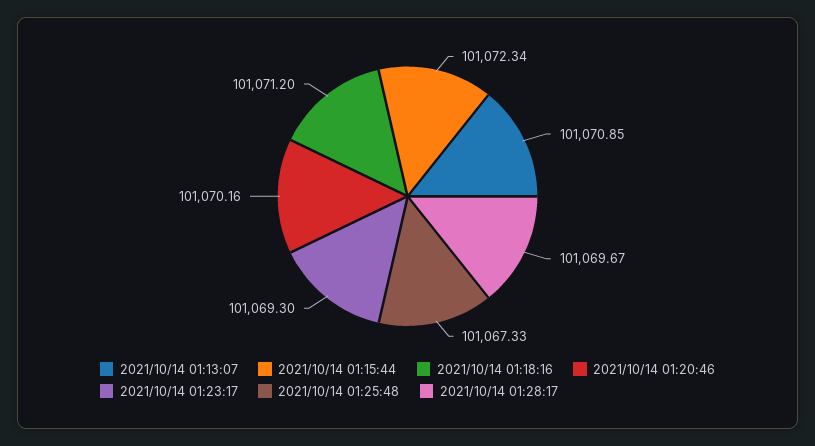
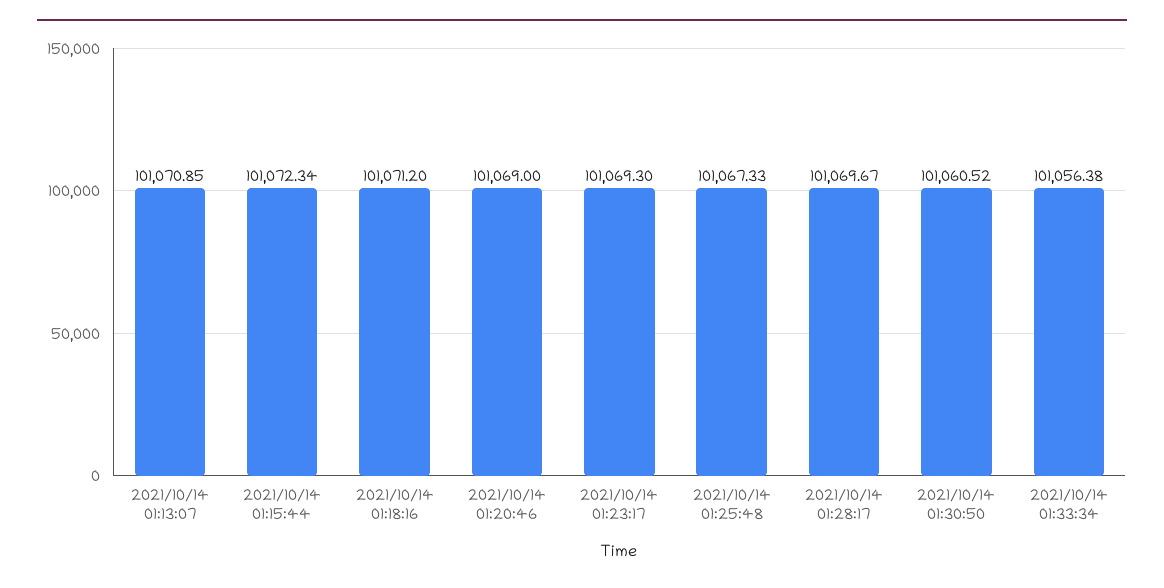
2021/10/14 01:20:46: 101070.16 -> 101069
2021/10/14 01:30:50: none -> 101060.52
2021/10/14 01:33:34: none -> 101056.38

